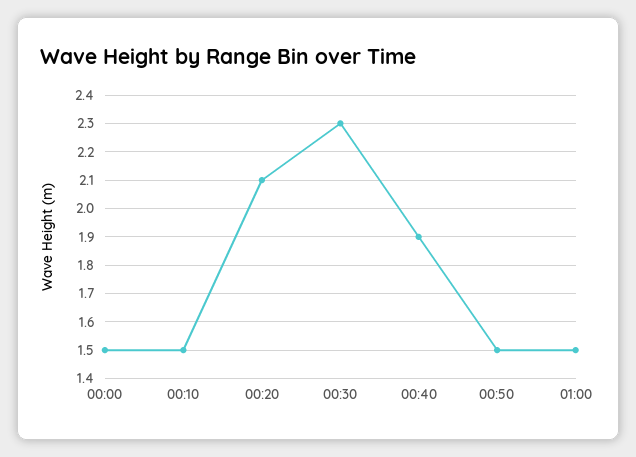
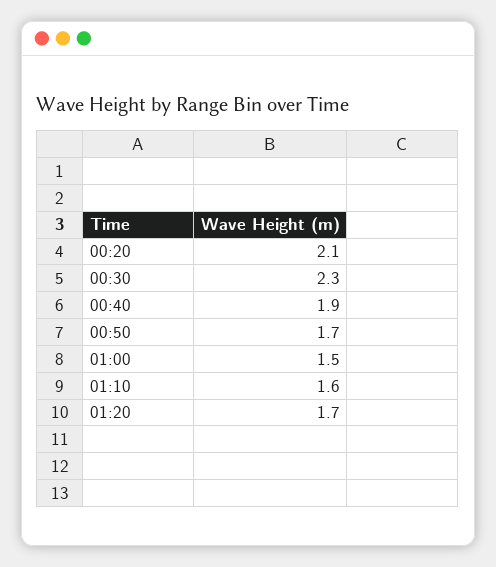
00:00: 1.5 -> none
00:10: 1.5 -> none
00:50: 1.5 -> 1.7
01:10: none -> 1.6
01:20: none -> 1.7

